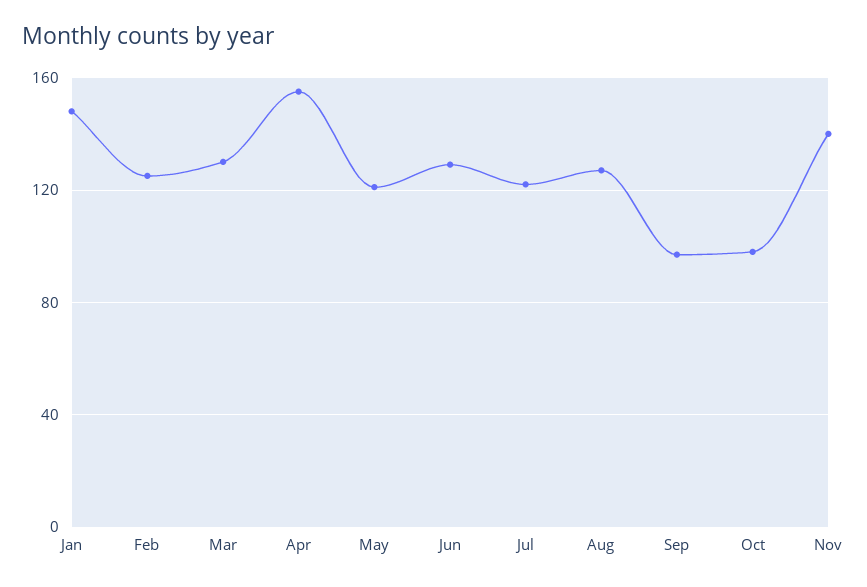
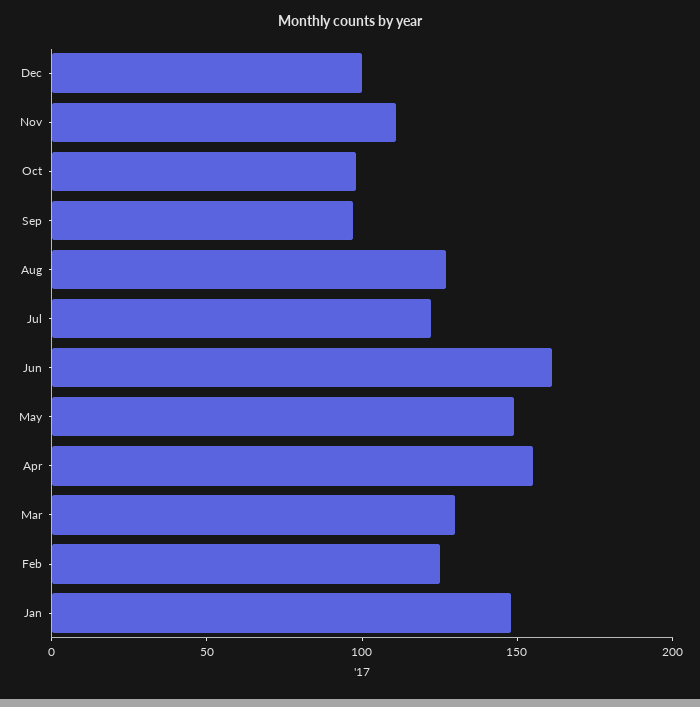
May: 120 -> 150
Jun: 130 -> 160
Nov: 140 -> 110
Dec: none -> 100

